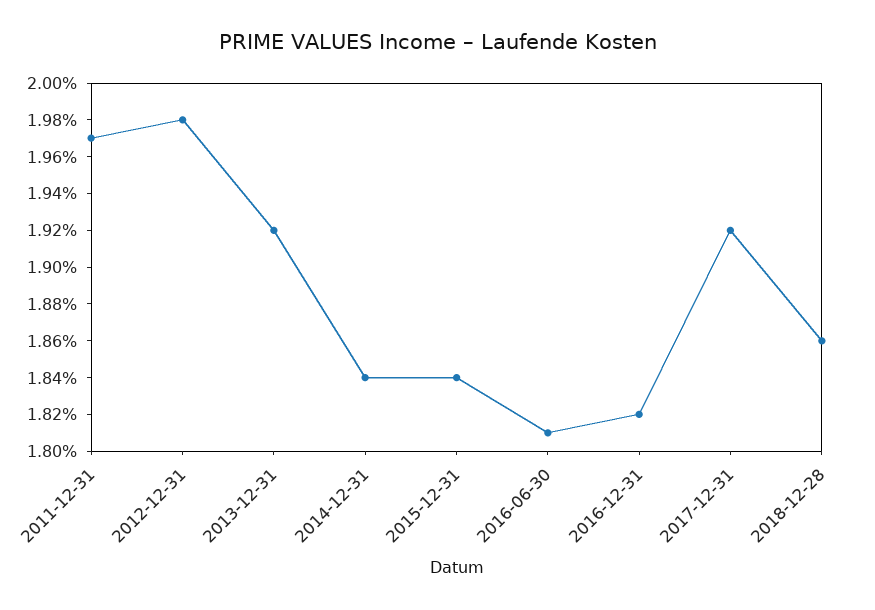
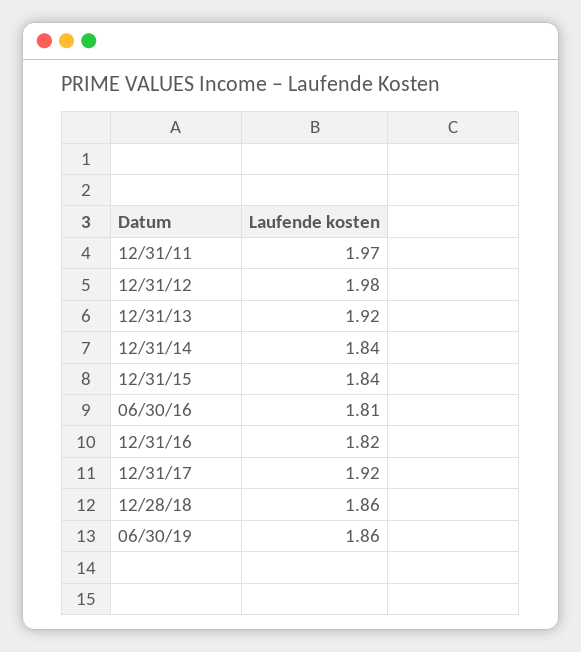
06/30/19: none -> 1.86

